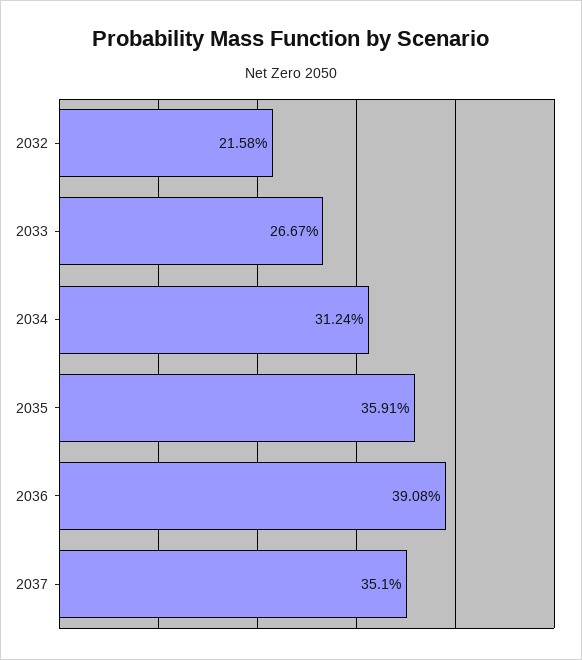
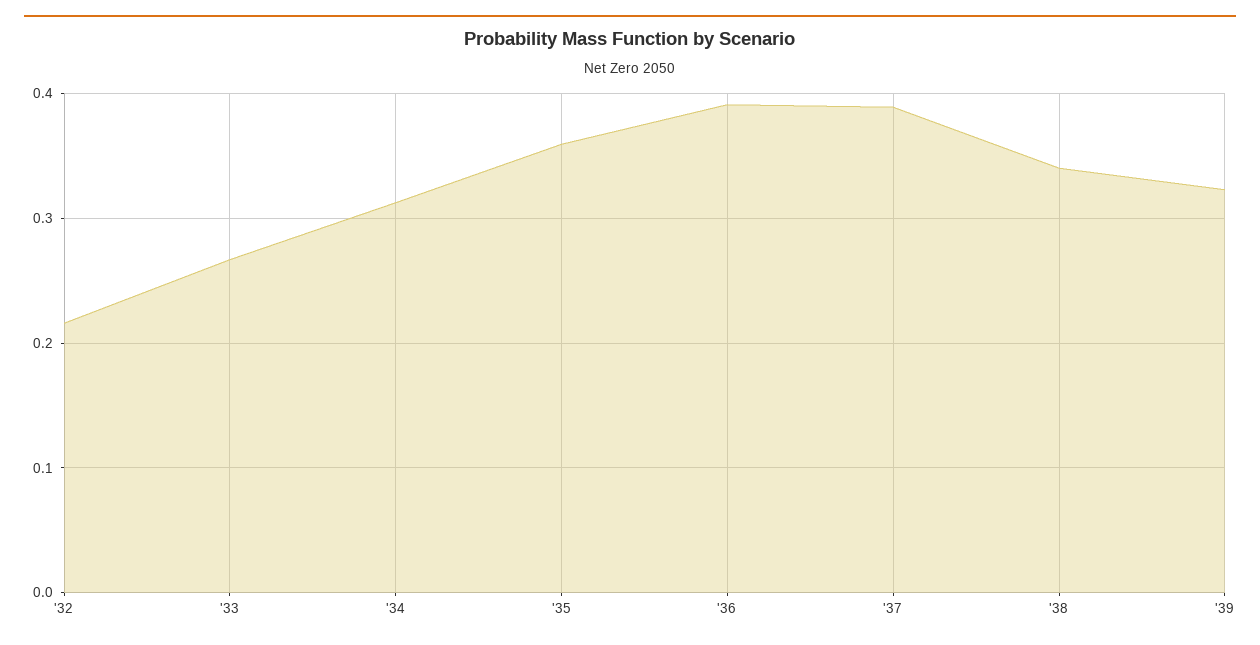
2037: 0.351 -> 0.39
'38: none -> 0.34
'39: none -> 0.32

